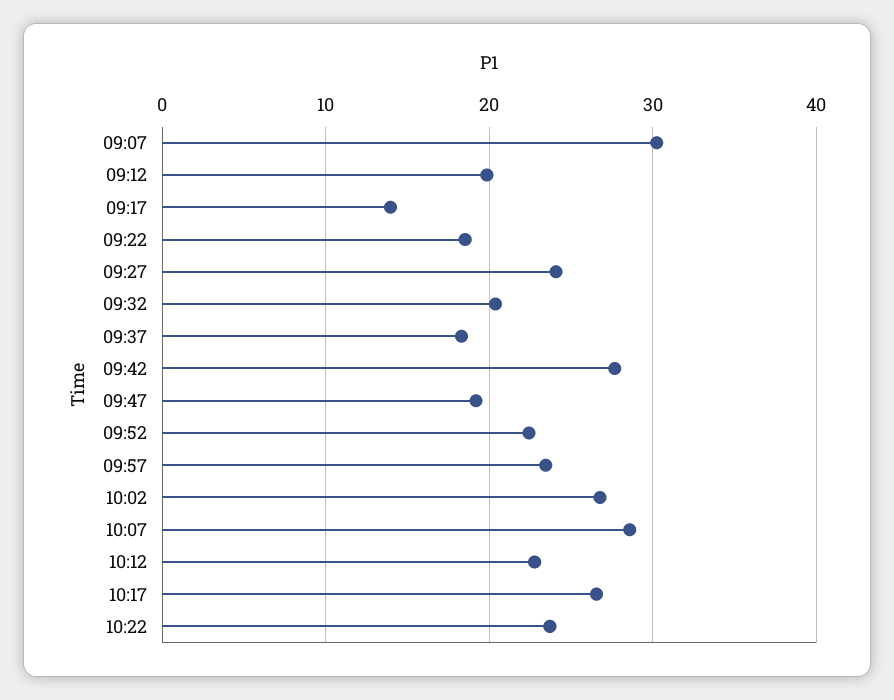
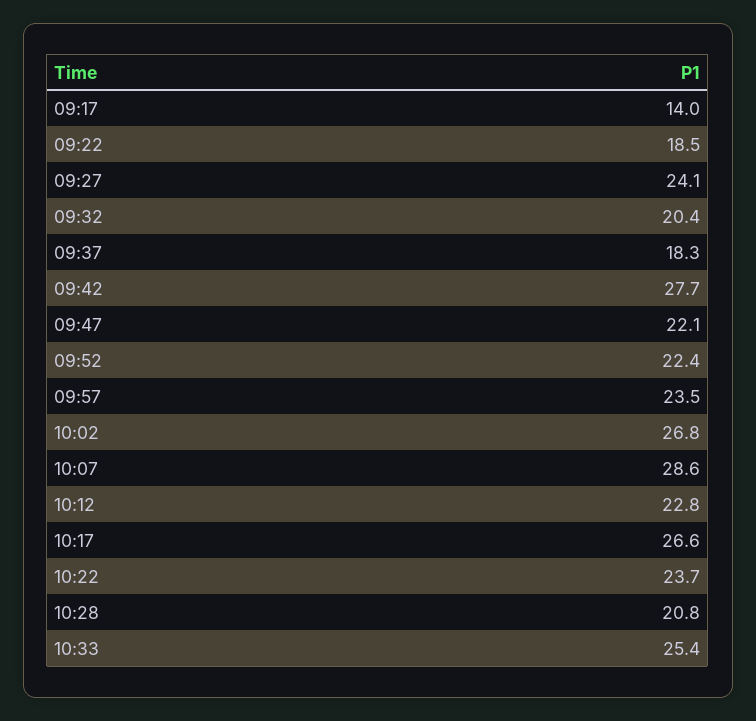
09:07: 30 -> none
09:12: 20 -> none
09:47: 19 -> 22.1
10:28: none -> 20.8
10:33: none -> 25.4

